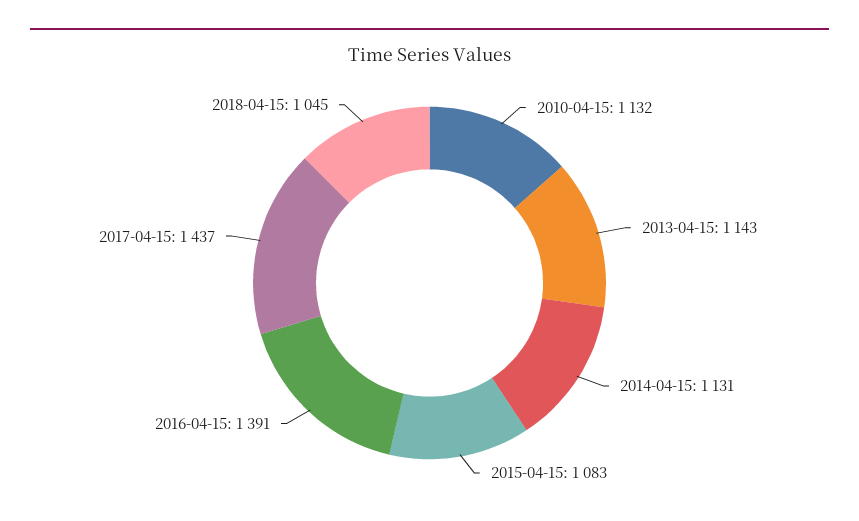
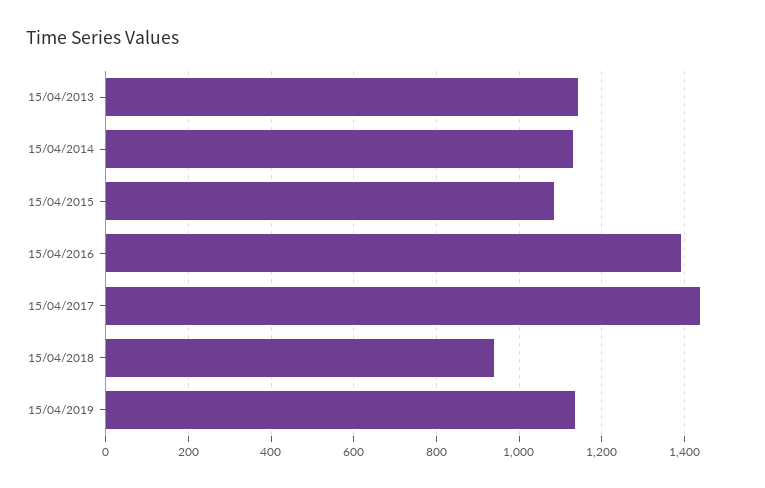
2010-04-15: 1132 -> none
2018-04-15: 1045 -> 940
15/04/2019: none -> 1140

